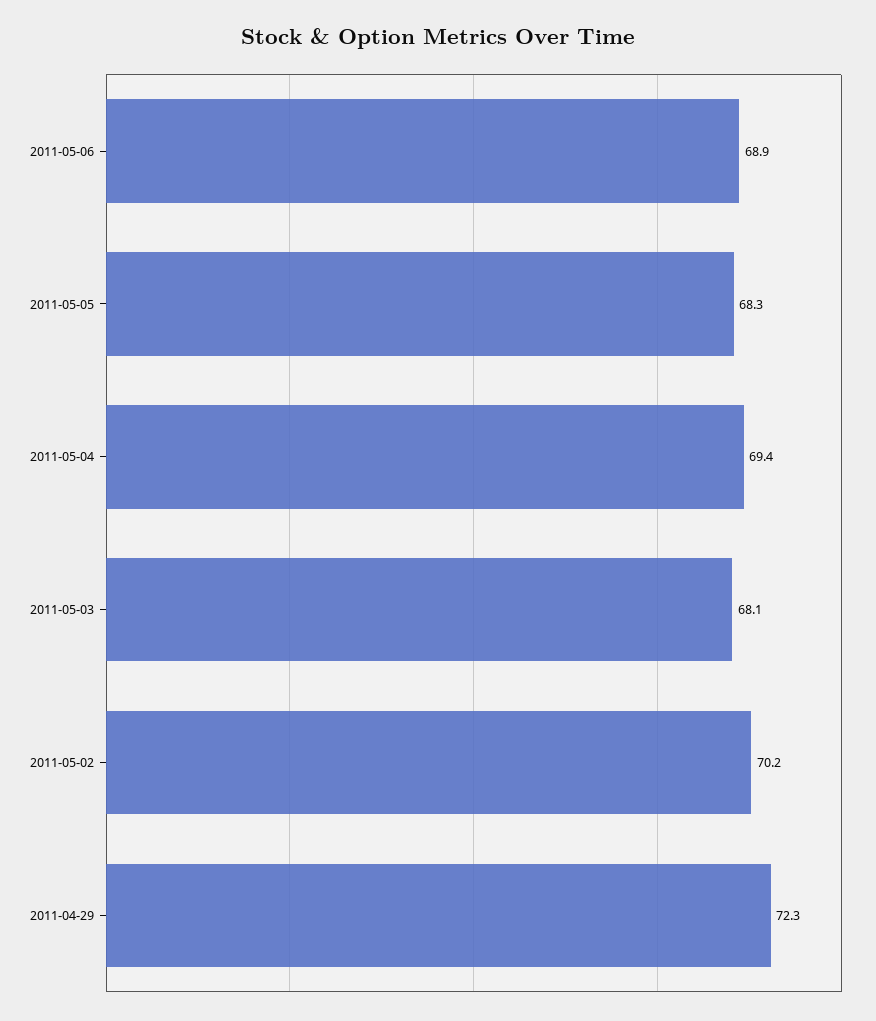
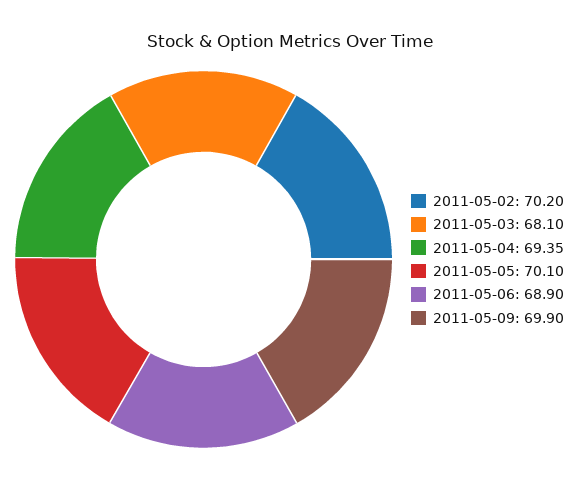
2011-05-05: 68.3 -> 70.1
2011-04-29: 72.3 -> none
2011-05-09: none -> 69.9

